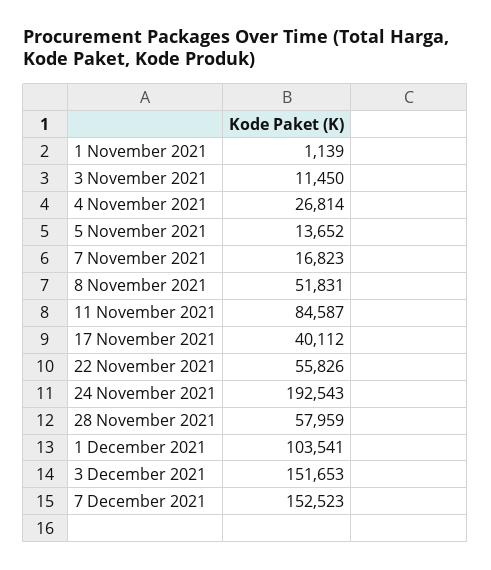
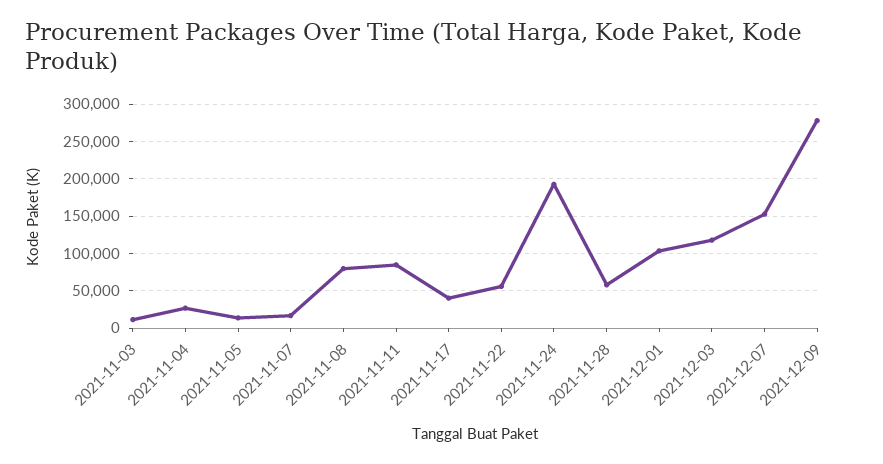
1 November 2021: 1139 -> none
8 November 2021: 51831 -> 80000
3 December 2021: 151653 -> 120000
2021-12-09: none -> 280000

